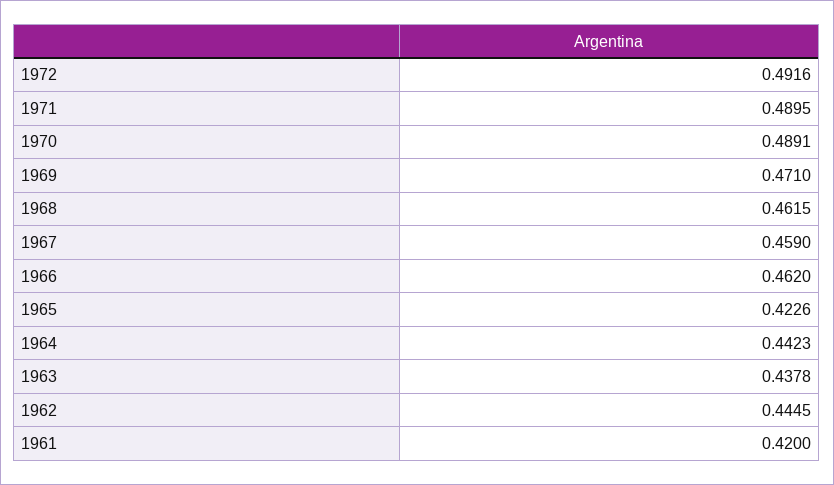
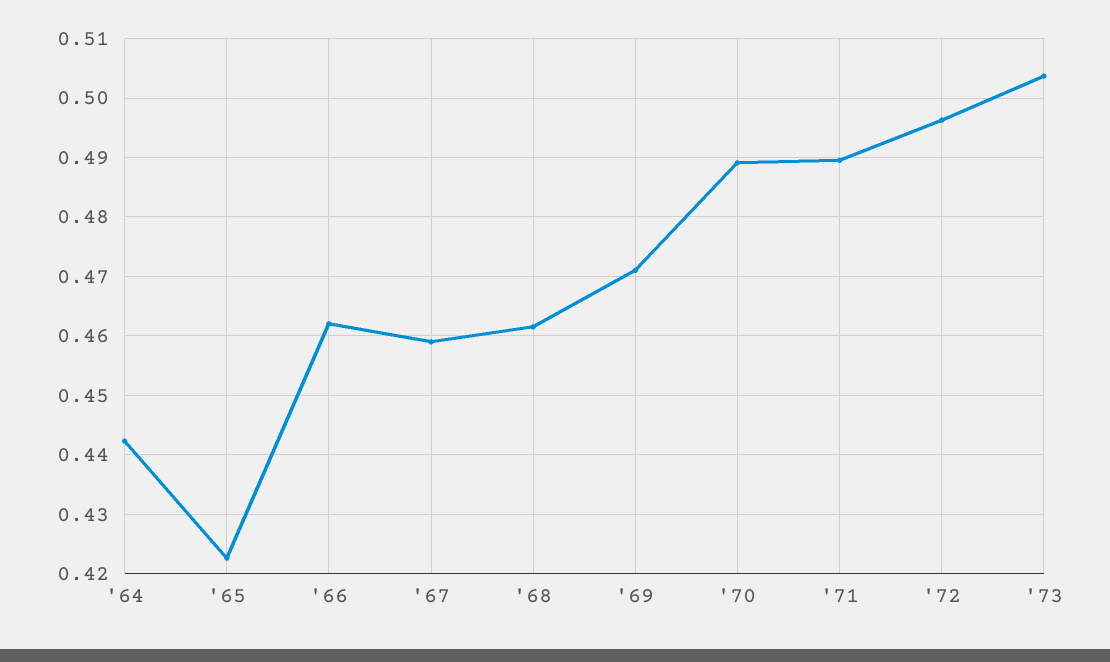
1972: 0.4916 -> 0.496
1963: 0.4378 -> none
1962: 0.4445 -> none
1961: 0.42 -> none
'73: none -> 0.504

